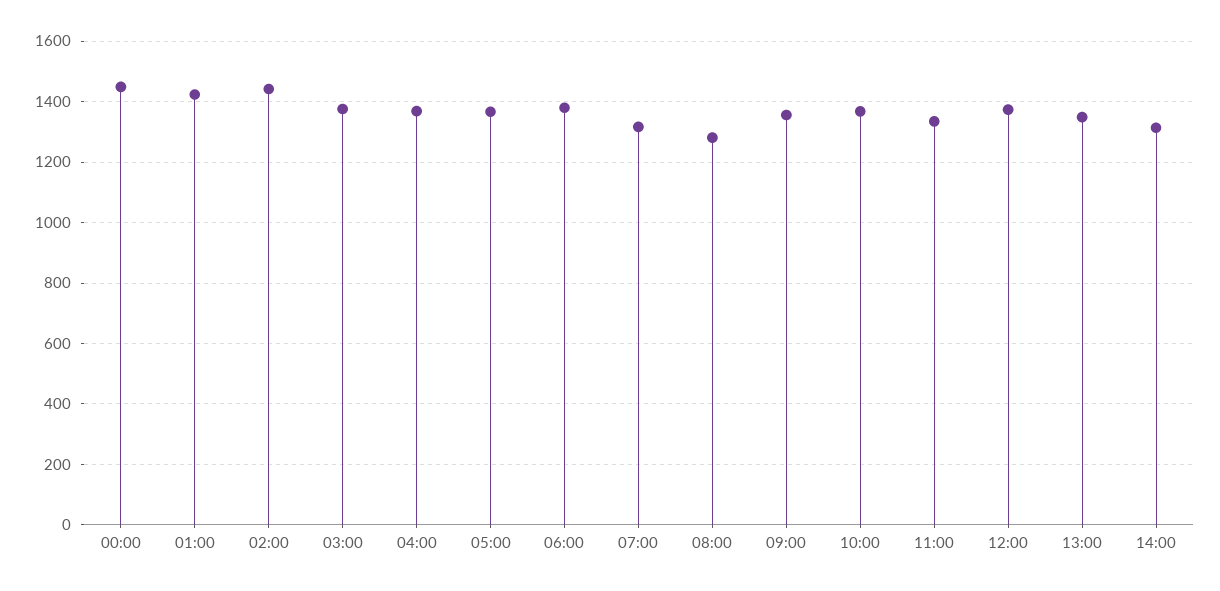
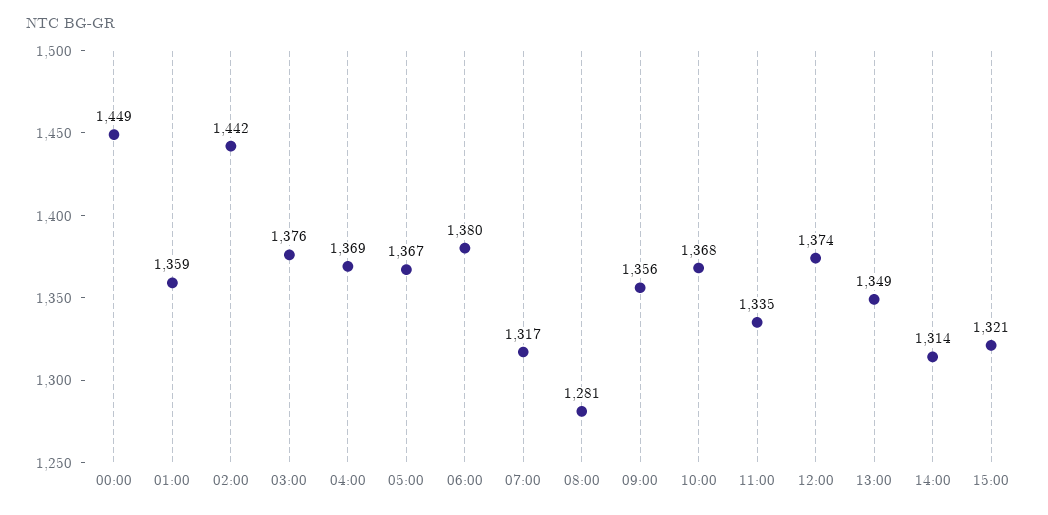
01:00: 1420 -> 1359
15:00: none -> 1321

